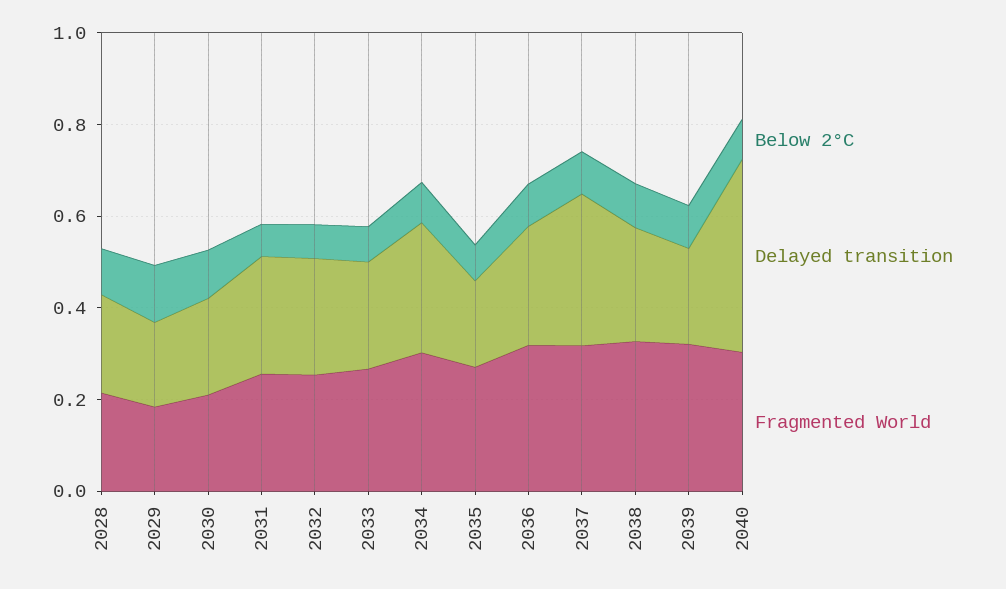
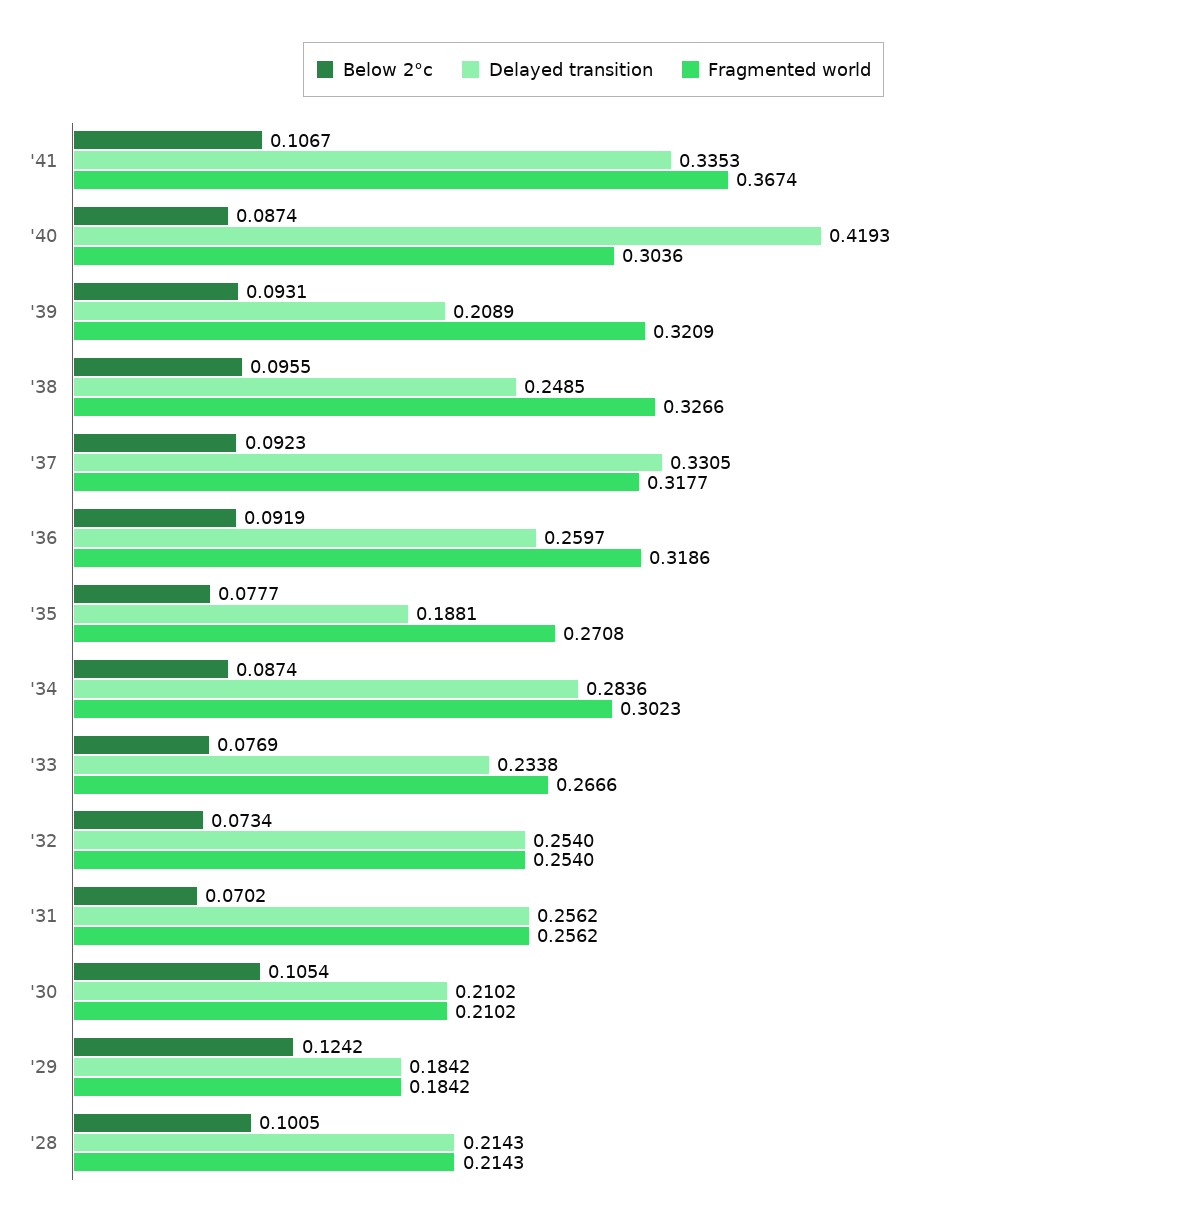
Below 2°C, '41: none -> 0.1067
Delayed transition, '41: none -> 0.3353
Fragmented World, '41: none -> 0.3674

